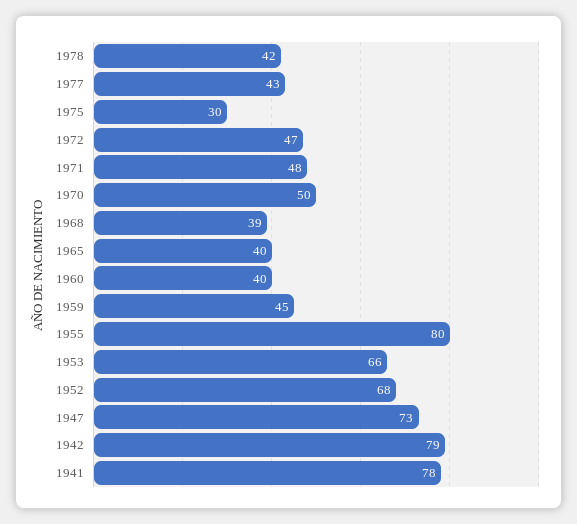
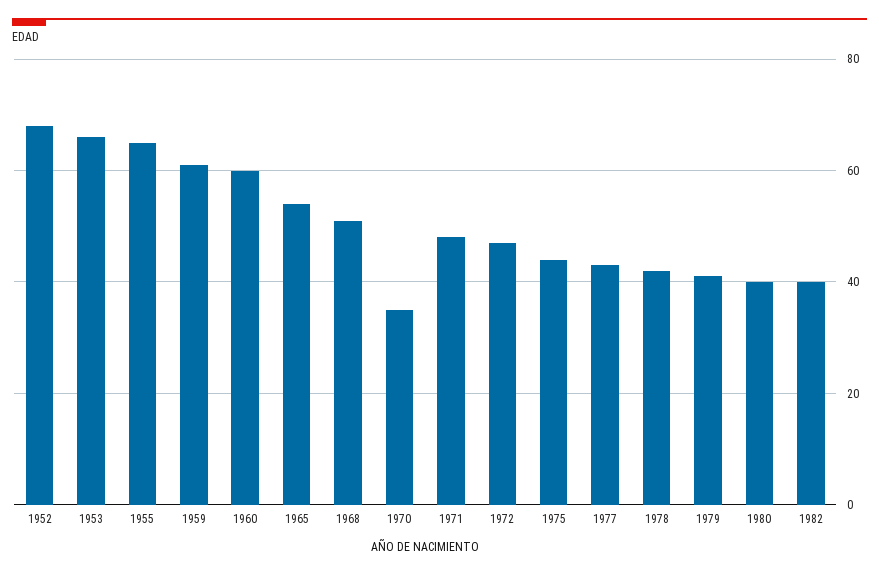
1975: 30 -> 45
1970: 50 -> 35
1968: 39 -> 50
1965: 40 -> 55
1960: 40 -> 60
1959: 45 -> 60
1955: 80 -> 65
1947: 73 -> none
1942: 79 -> none
1941: 78 -> none
1979: none -> 40
1980: none -> 40
1982: none -> 40

